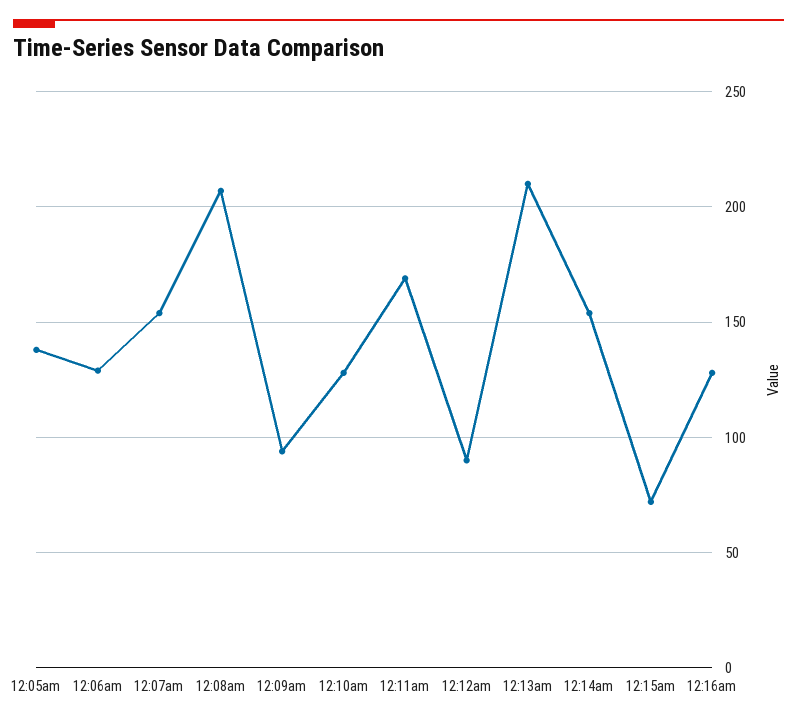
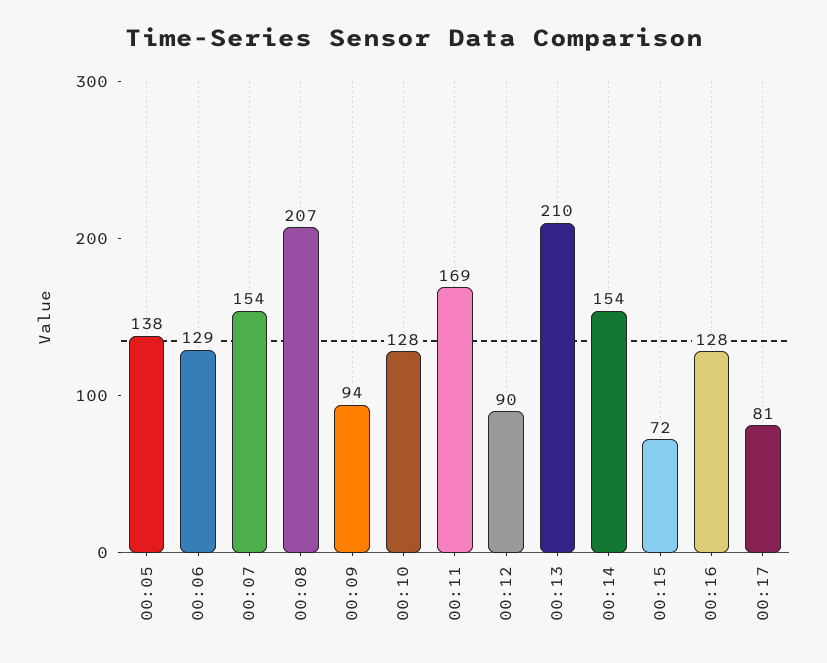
00:17: none -> 81

